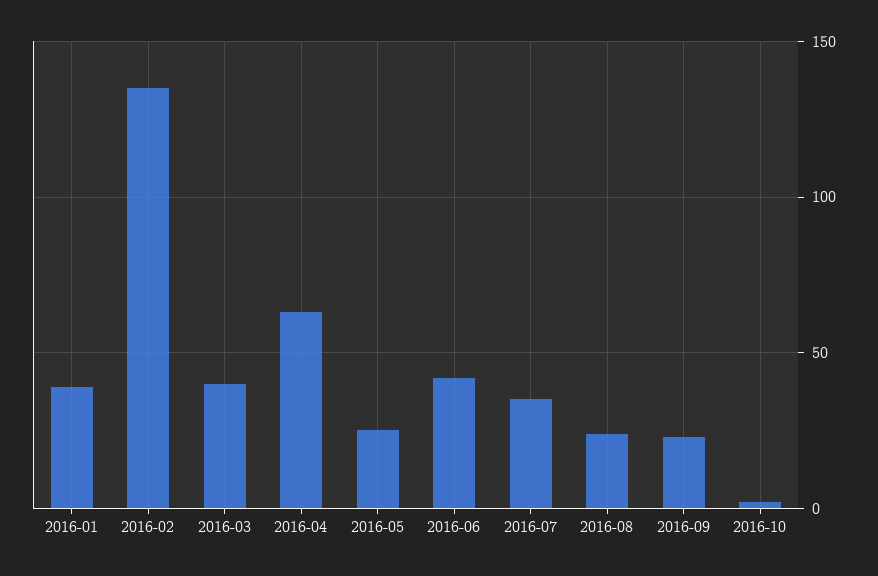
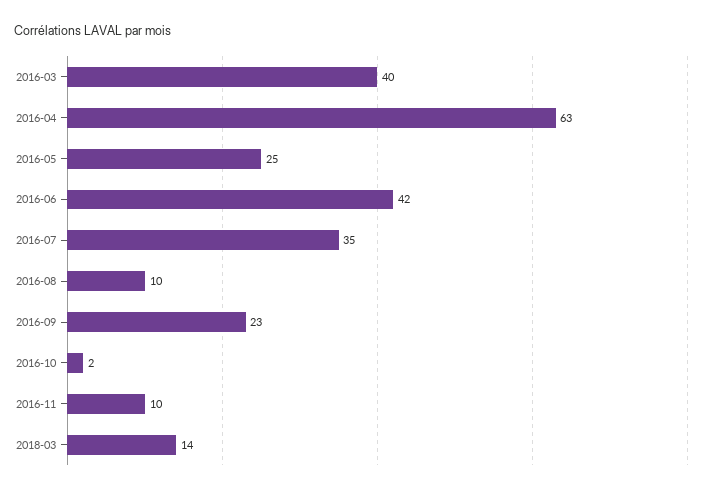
2016-01: 40 -> none
2016-02: 135 -> none
2016-08: 25 -> 10
2016-11: none -> 10
2018-03: none -> 14

